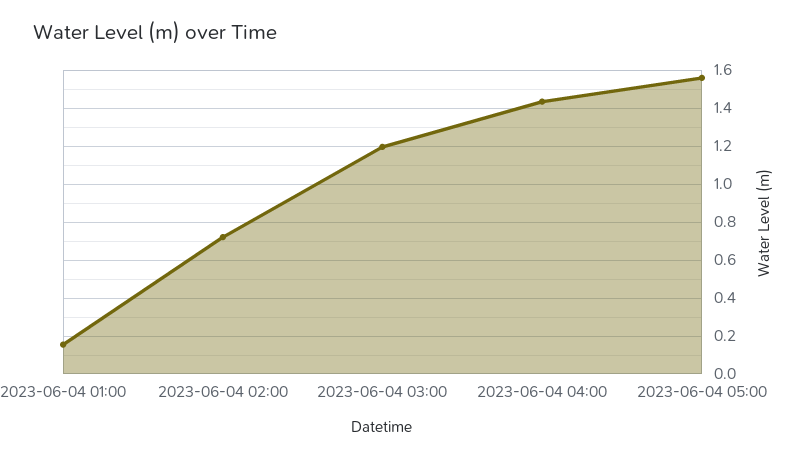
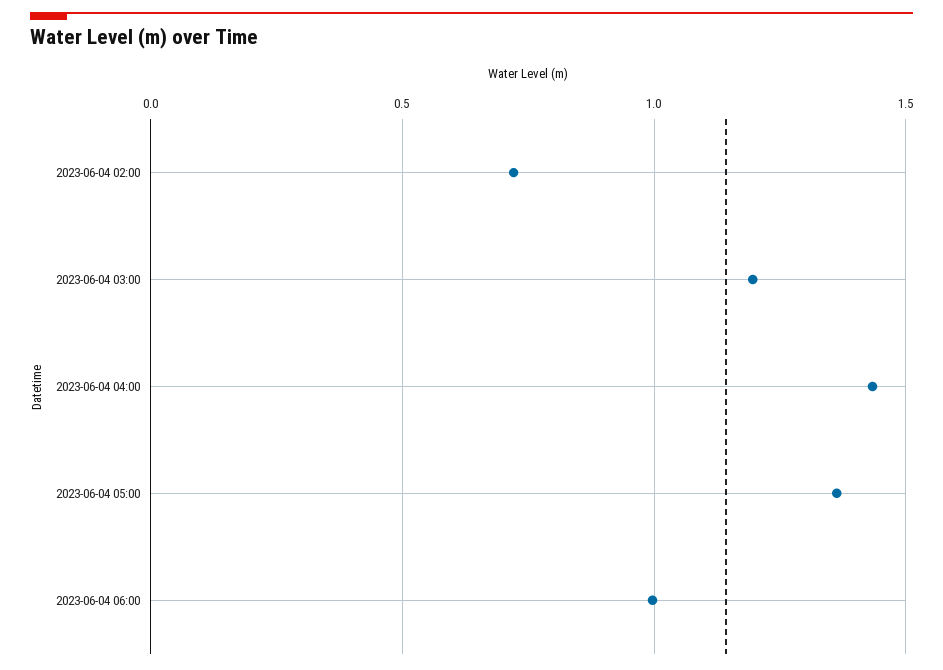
2023-06-04 01:00: 0.15 -> none
2023-06-04 05:00: 1.55 -> 1.35
2023-06-04 06:00: none -> 1

